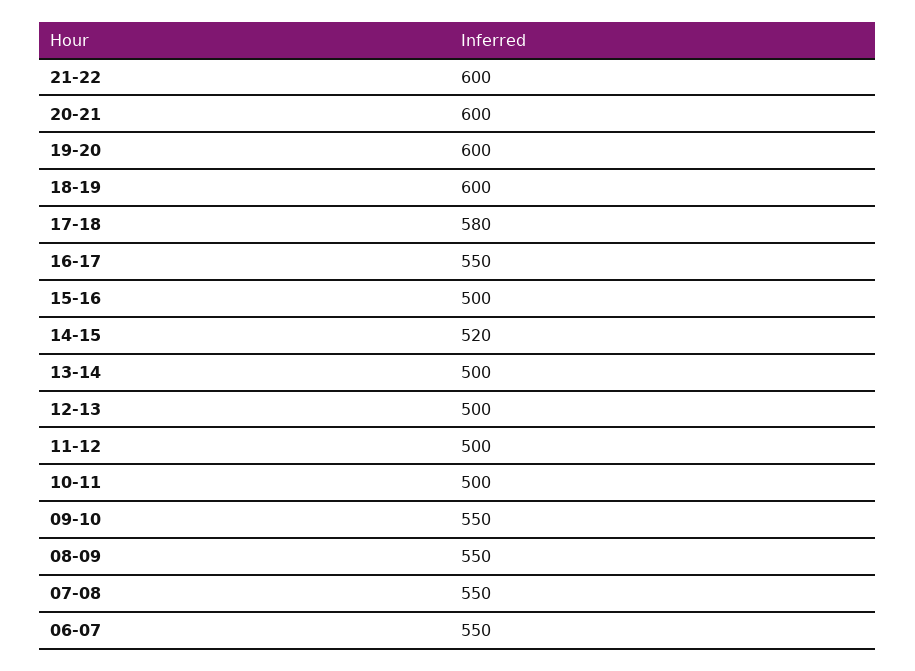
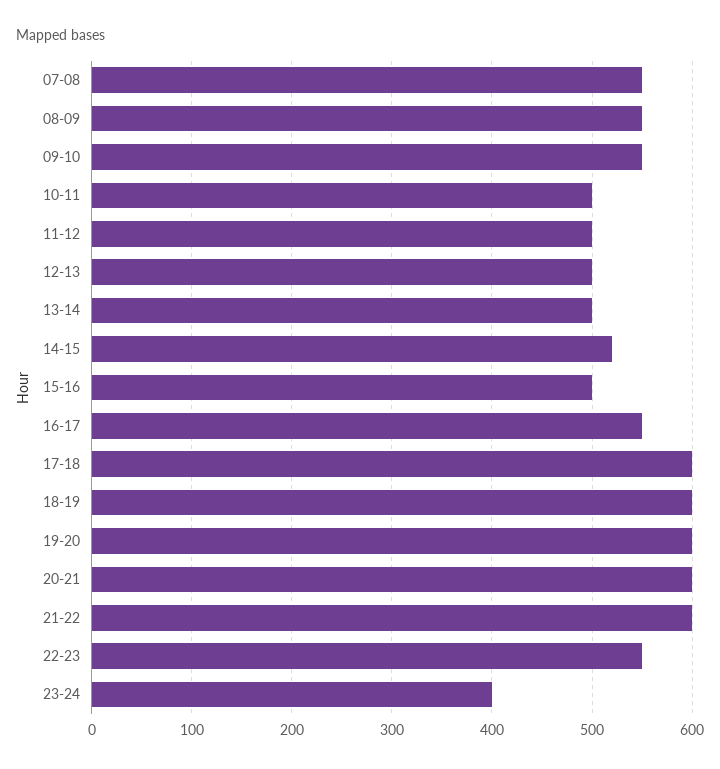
17-18: 580 -> 600
06-07: 550 -> none
22-23: none -> 550
23-24: none -> 400

